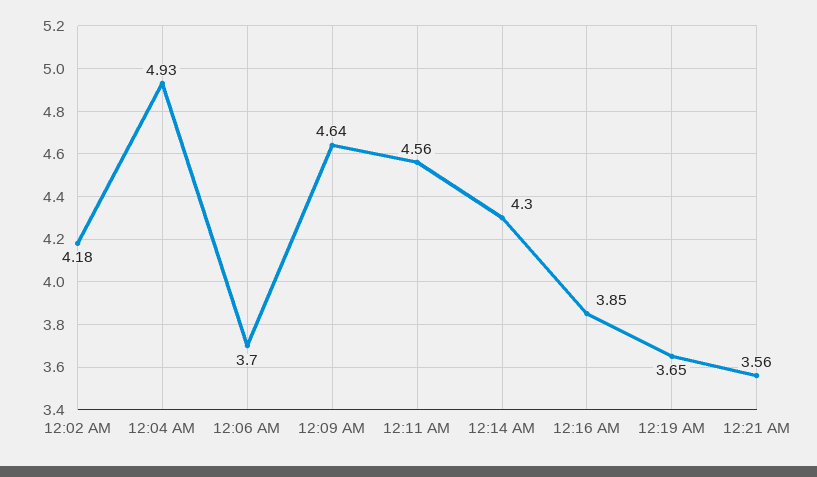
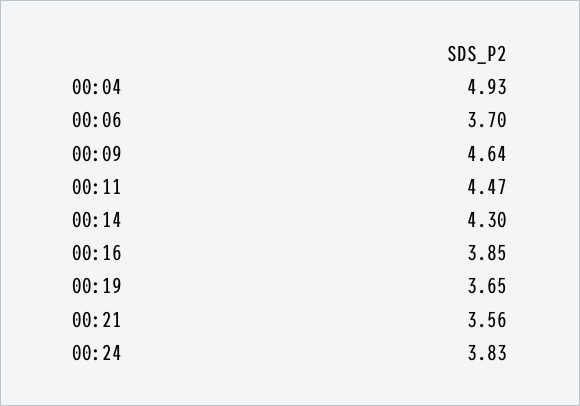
12:02 AM: 4.18 -> none
12:11 AM: 4.56 -> 4.47
00:24: none -> 3.83

